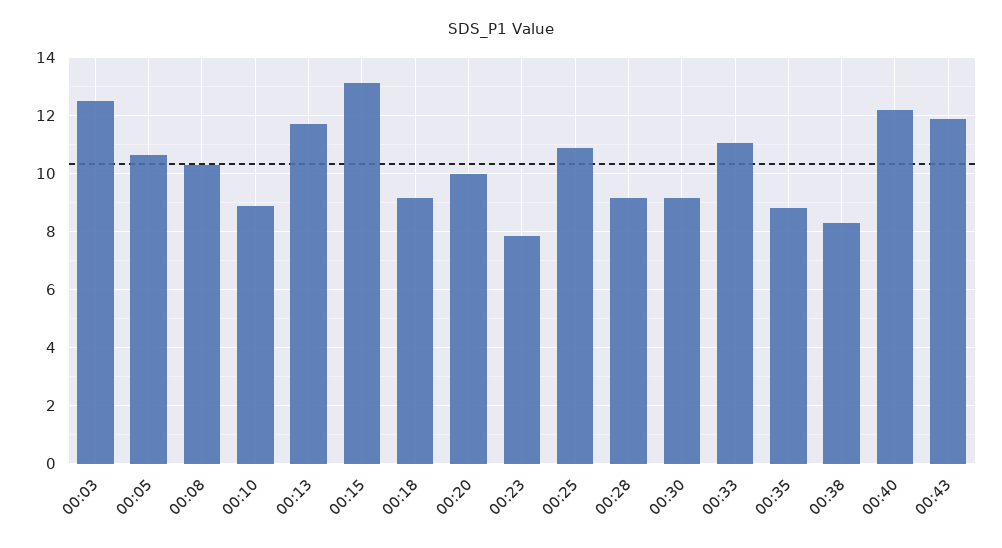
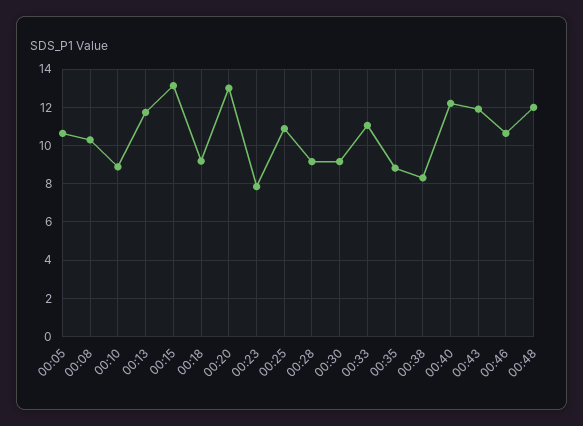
00:03: 12.5 -> none
00:20: 10 -> 13
00:46: none -> 10.5
00:48: none -> 12

